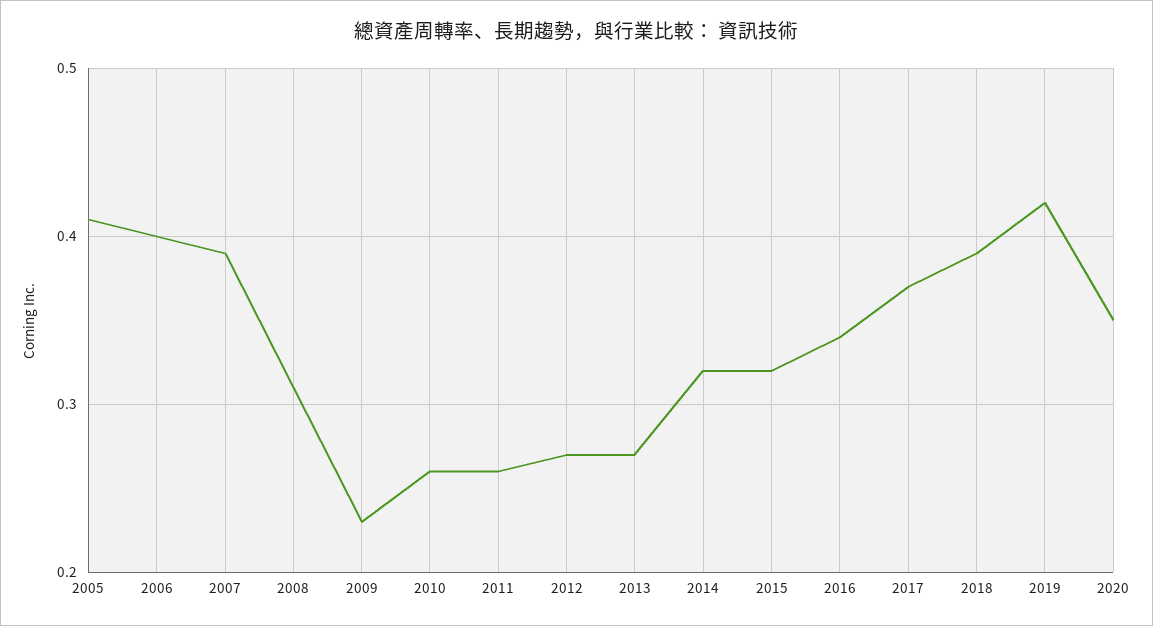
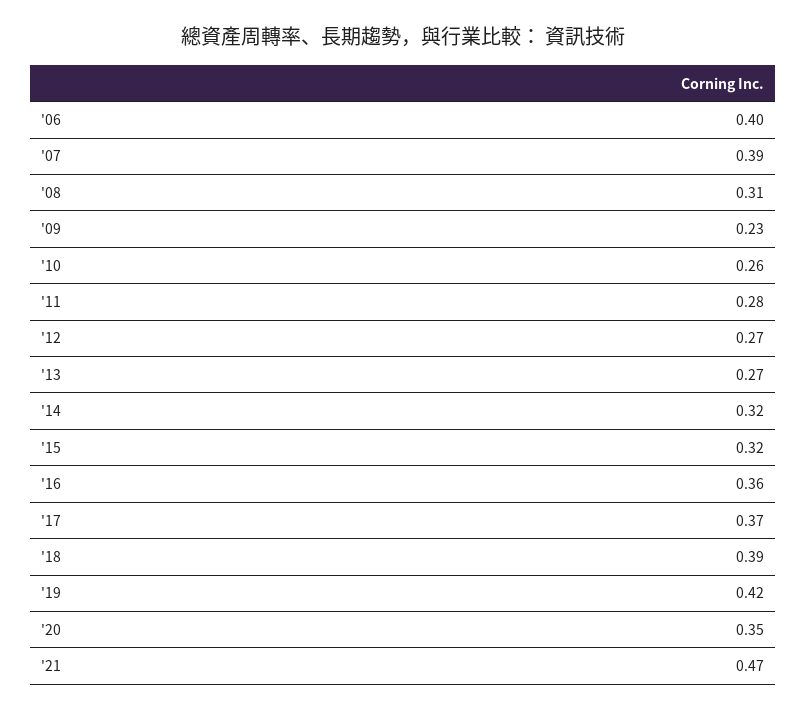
2005: 0.41 -> none
2011: 0.26 -> 0.28
2016: 0.34 -> 0.36
'21: none -> 0.47

